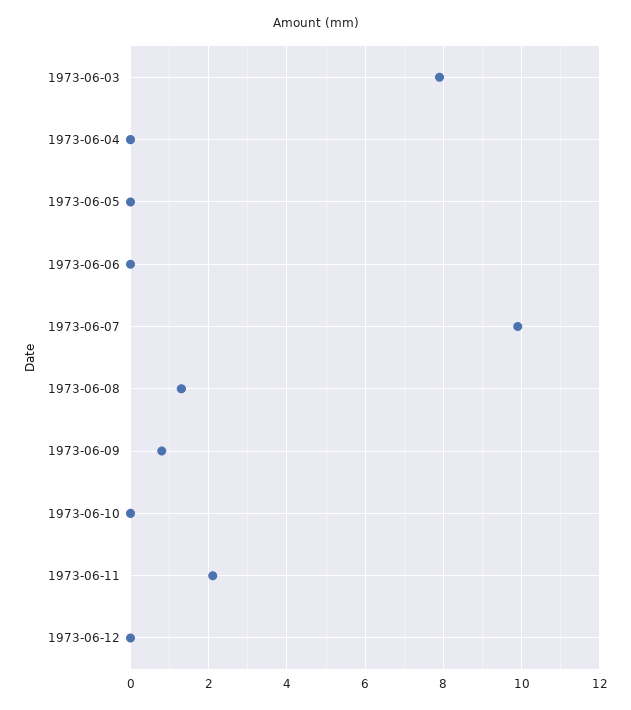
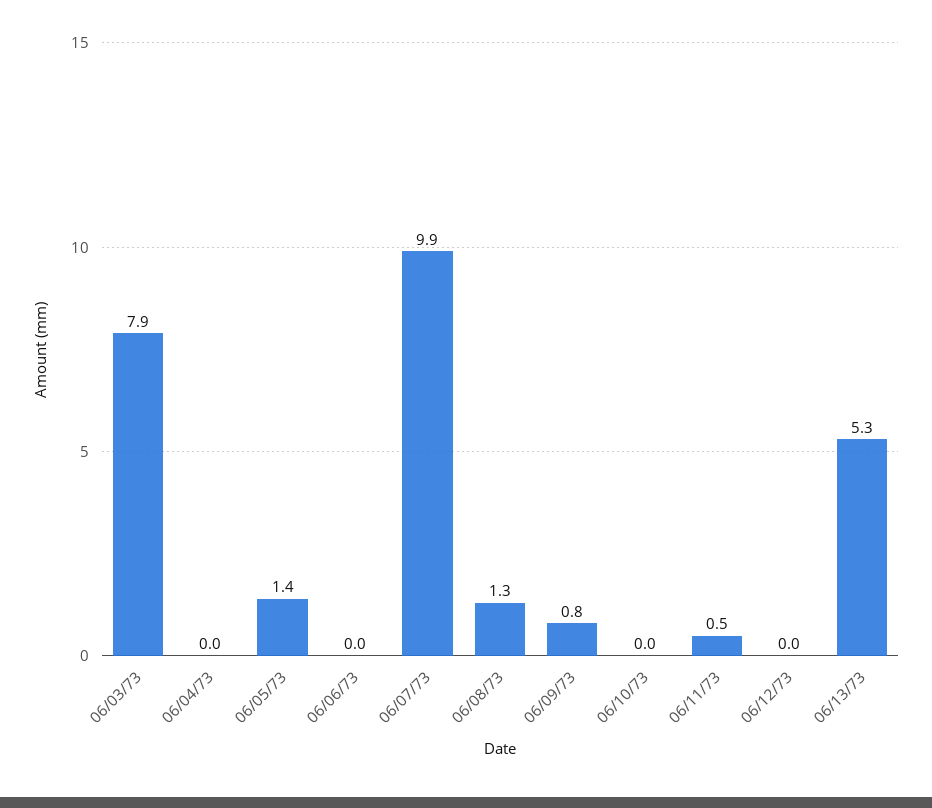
1973-06-05: 0 -> 1.4
1973-06-11: 2 -> 0.5
06/13/73: none -> 5.3

